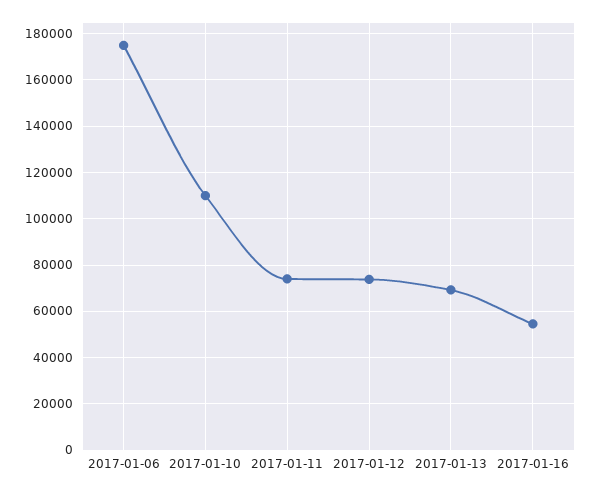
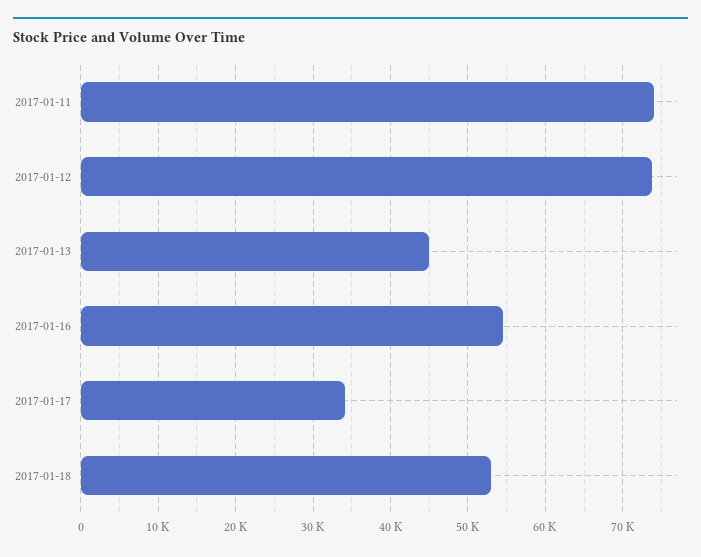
2017-01-06: 175000 -> none
2017-01-10: 110000 -> none
2017-01-13: 70000 -> 45000
2017-01-17: none -> 34000
2017-01-18: none -> 53000

